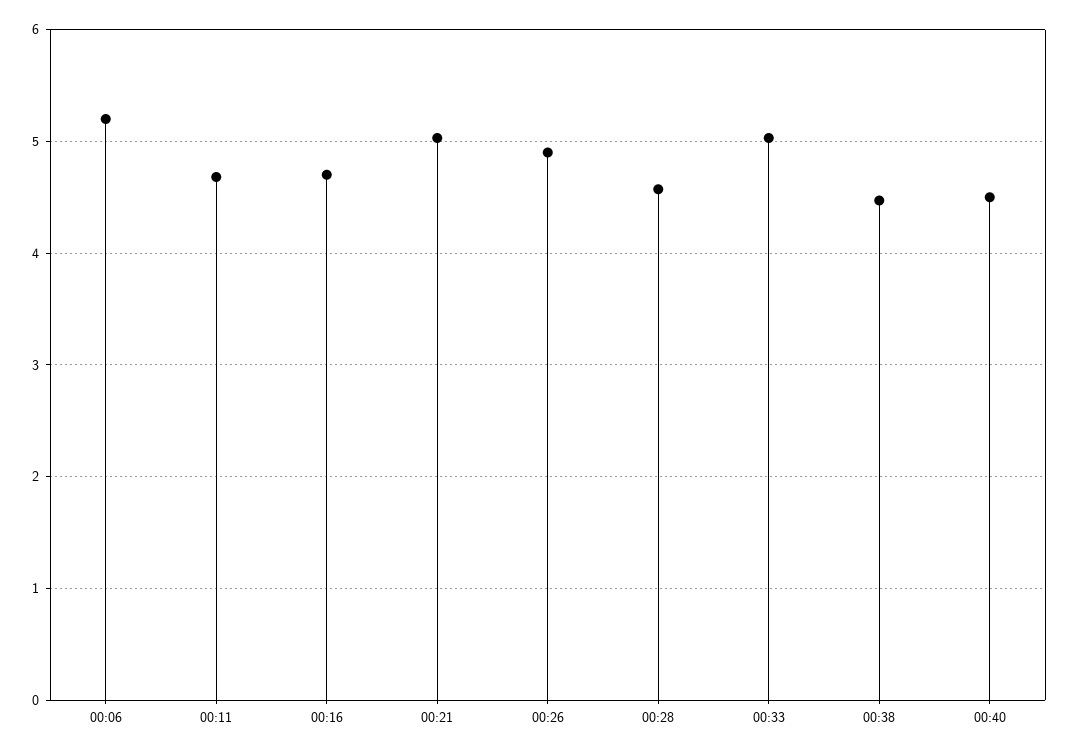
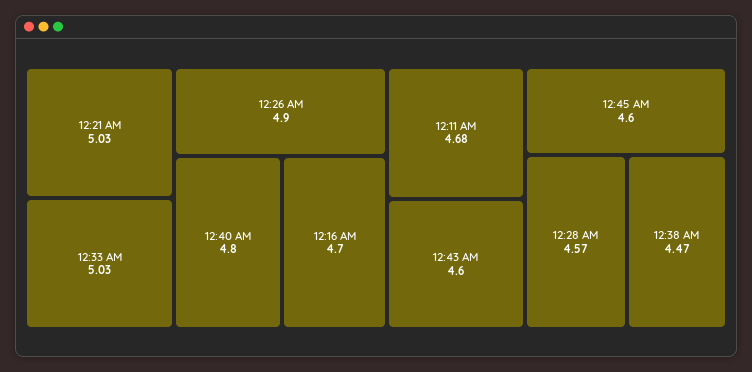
00:06: 5.2 -> none
00:40: 4.5 -> 4.8
12:43 AM: none -> 4.6
12:45 AM: none -> 4.6

